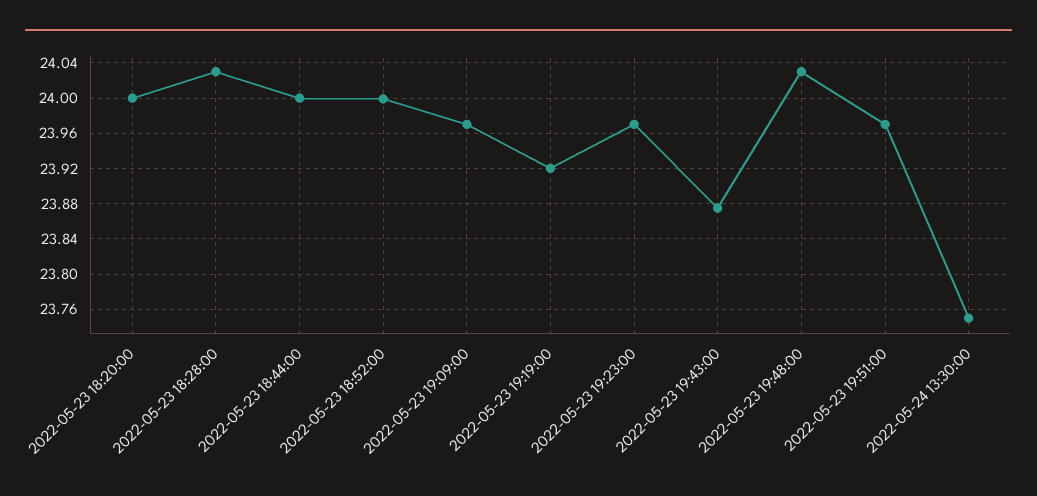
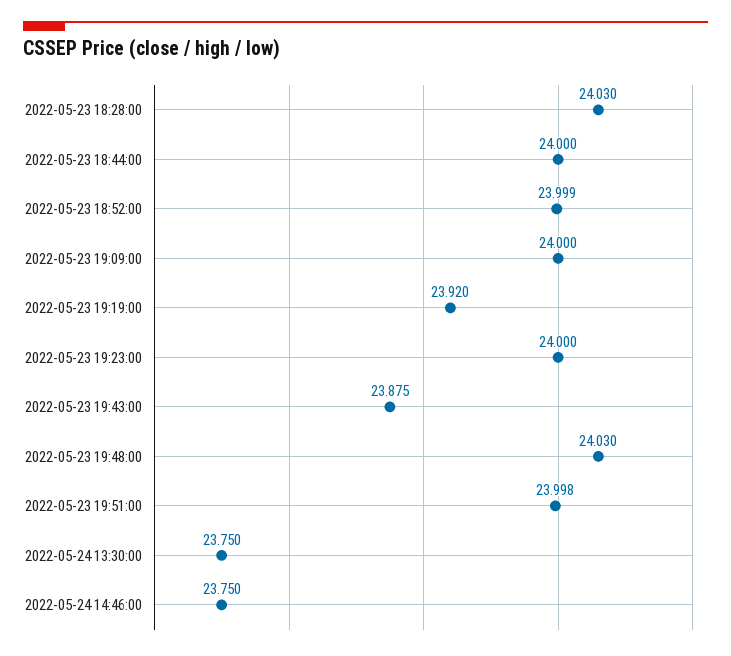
2022-05-23 18:20:00: 24 -> none
2022-05-23 19:09:00: 23.97 -> 24
2022-05-23 19:23:00: 23.97 -> 24
2022-05-23 19:51:00: 23.97 -> 23.998
2022-05-24 14:46:00: none -> 23.75

